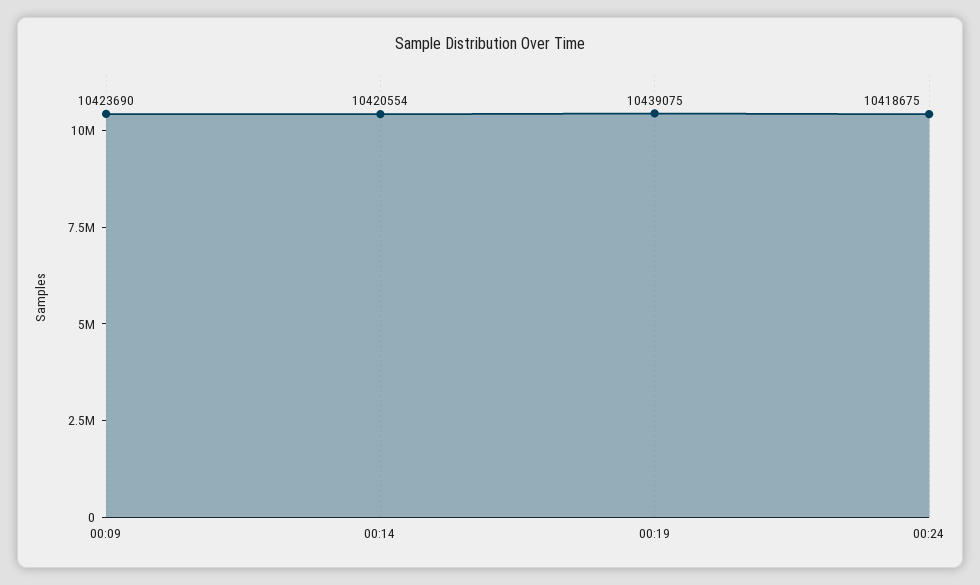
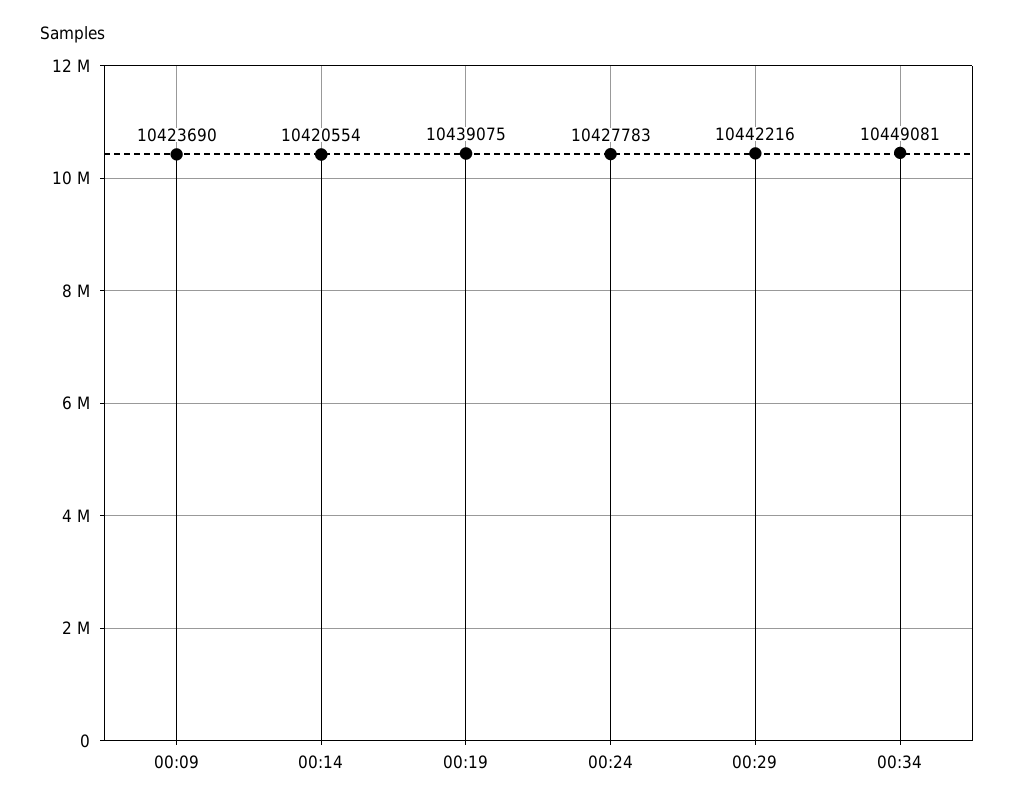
00:24: 10418675 -> 10427783
00:29: none -> 10442216
00:34: none -> 10449081

